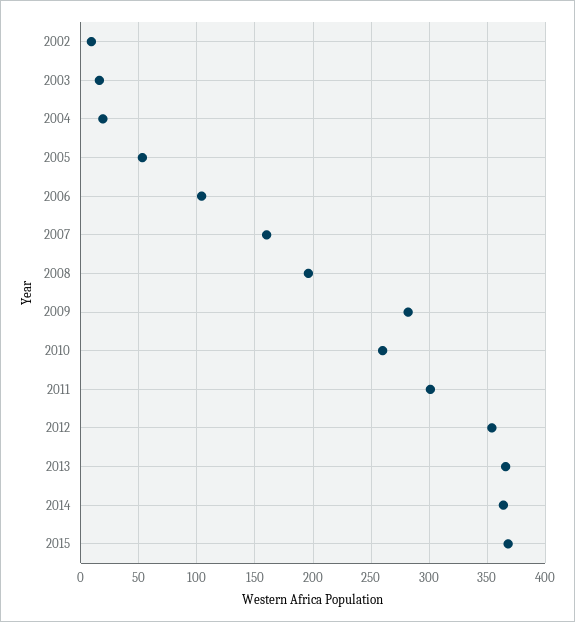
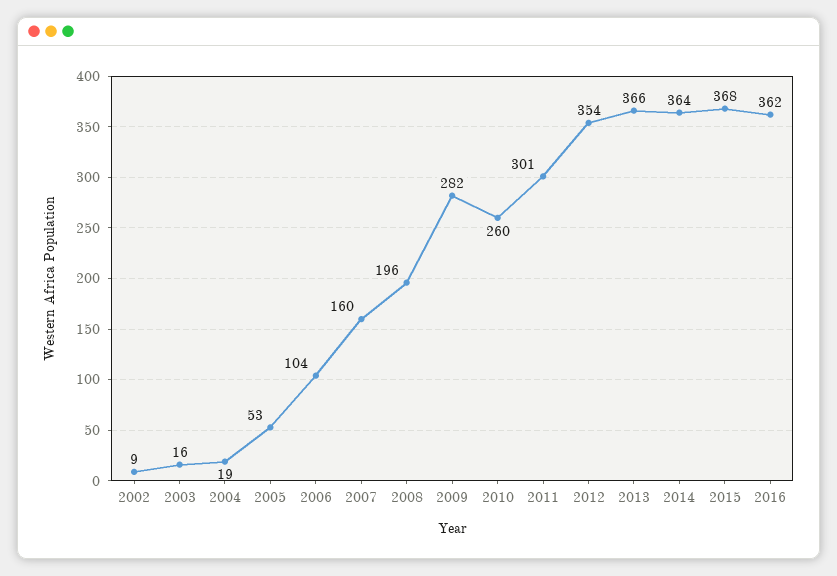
2016: none -> 362

